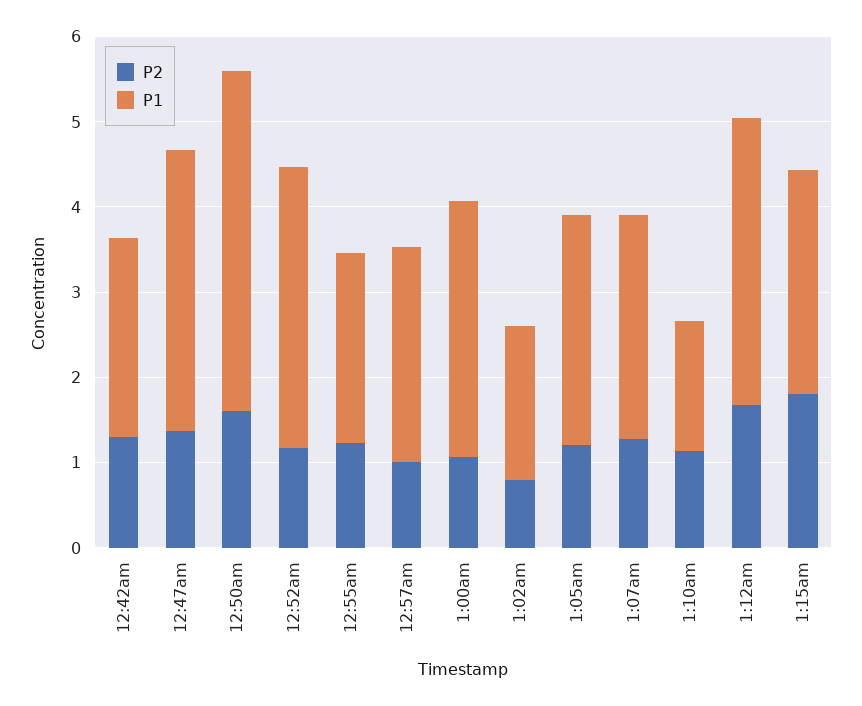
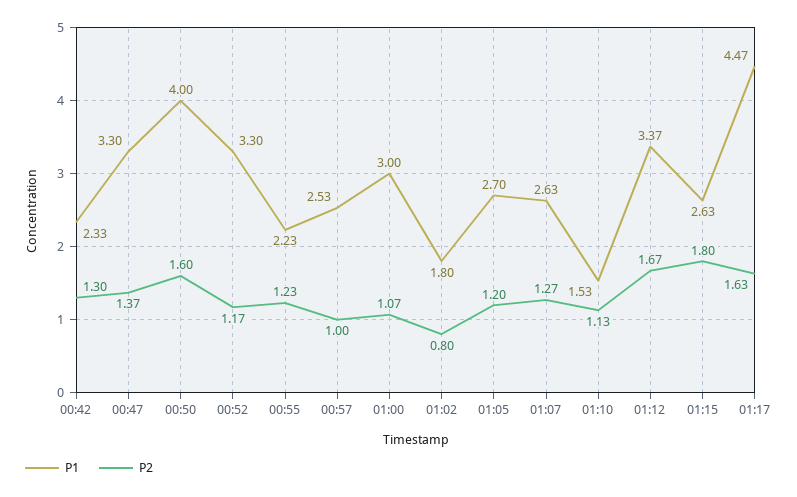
P1, 01:17: none -> 4.47
P2, 01:17: none -> 1.63

